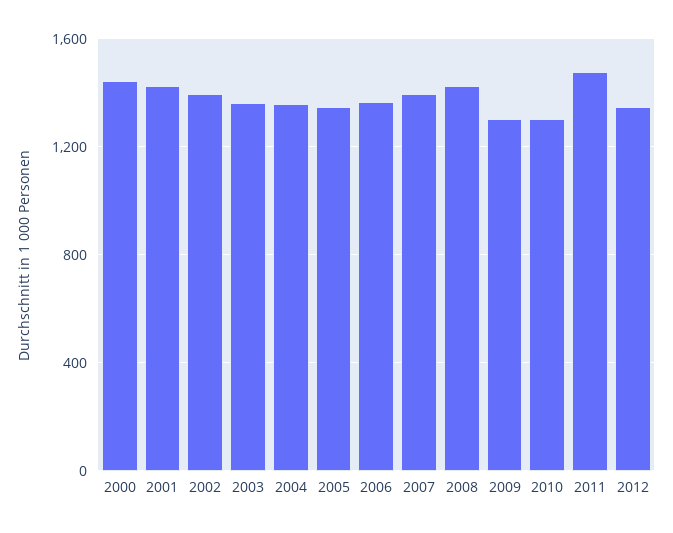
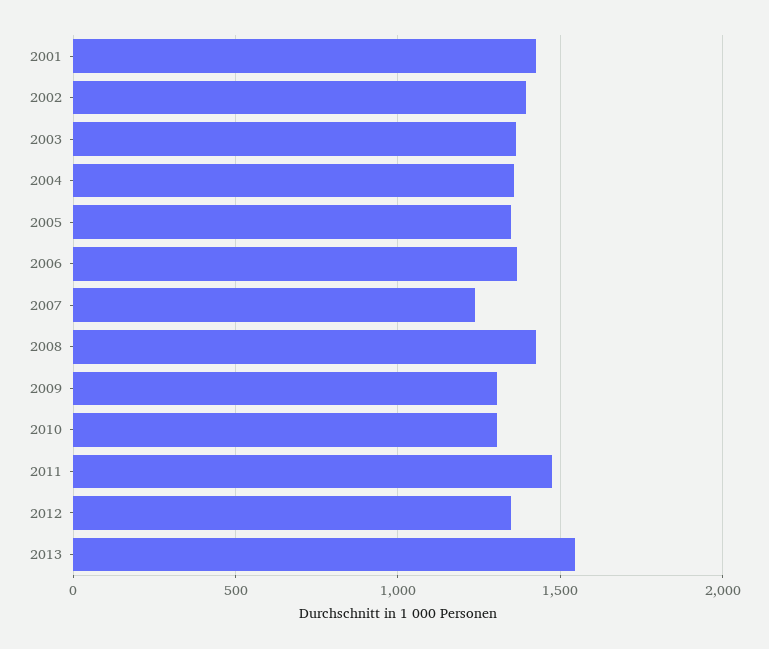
2000: 1450 -> none
2007: 1400 -> 1250
2013: none -> 1550

